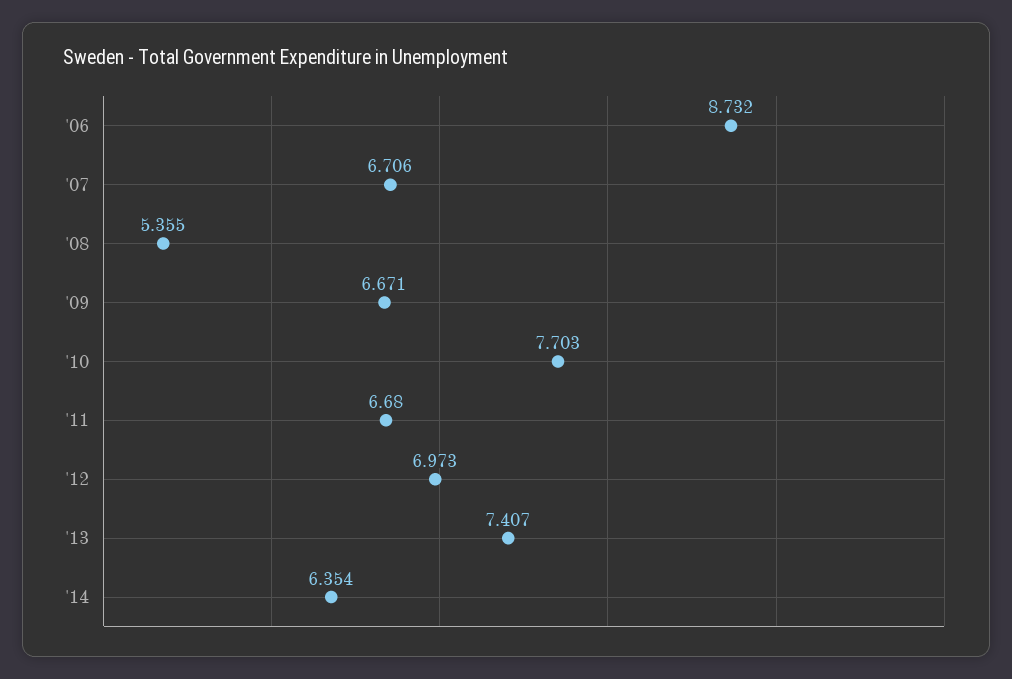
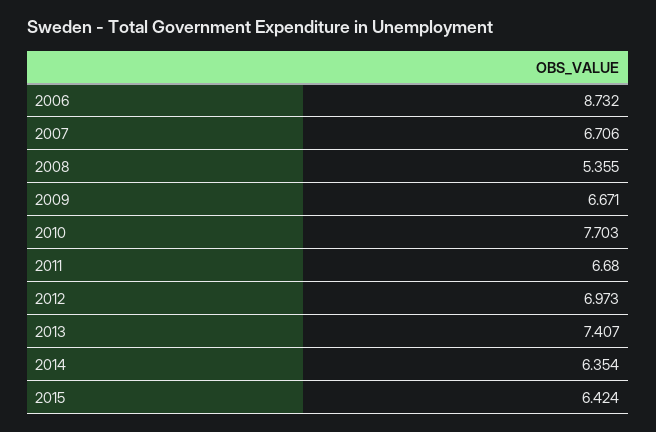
2015: none -> 6.424

